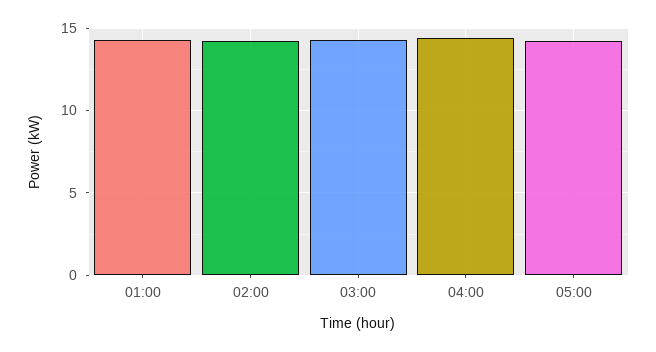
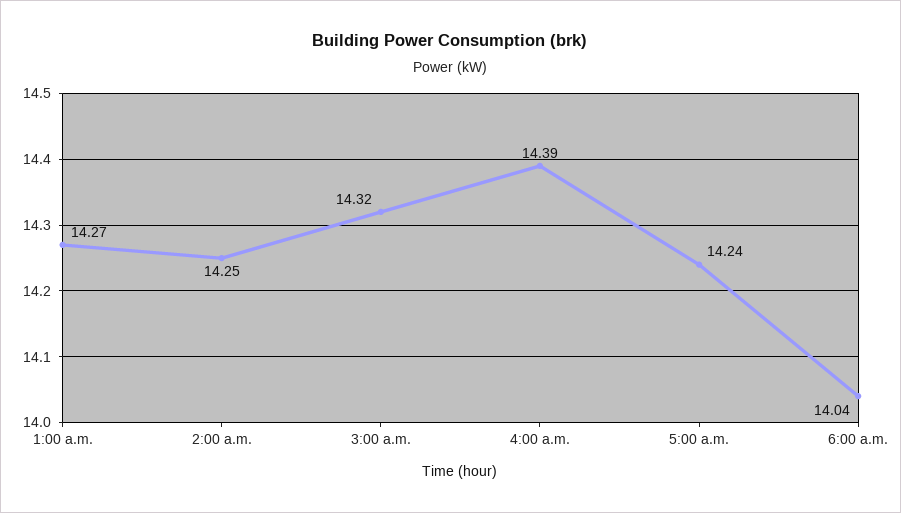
6:00 a.m.: none -> 14.04

